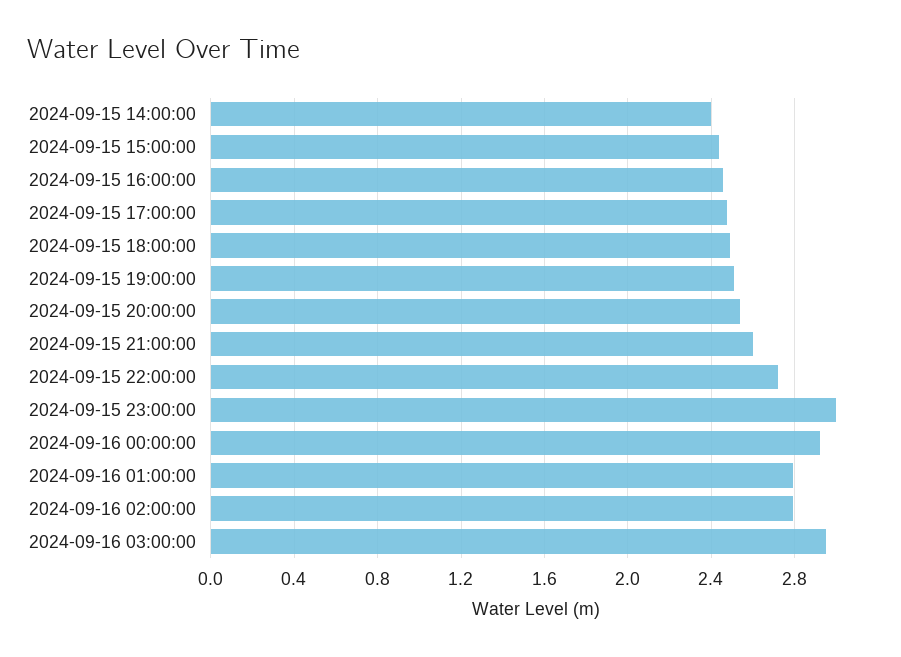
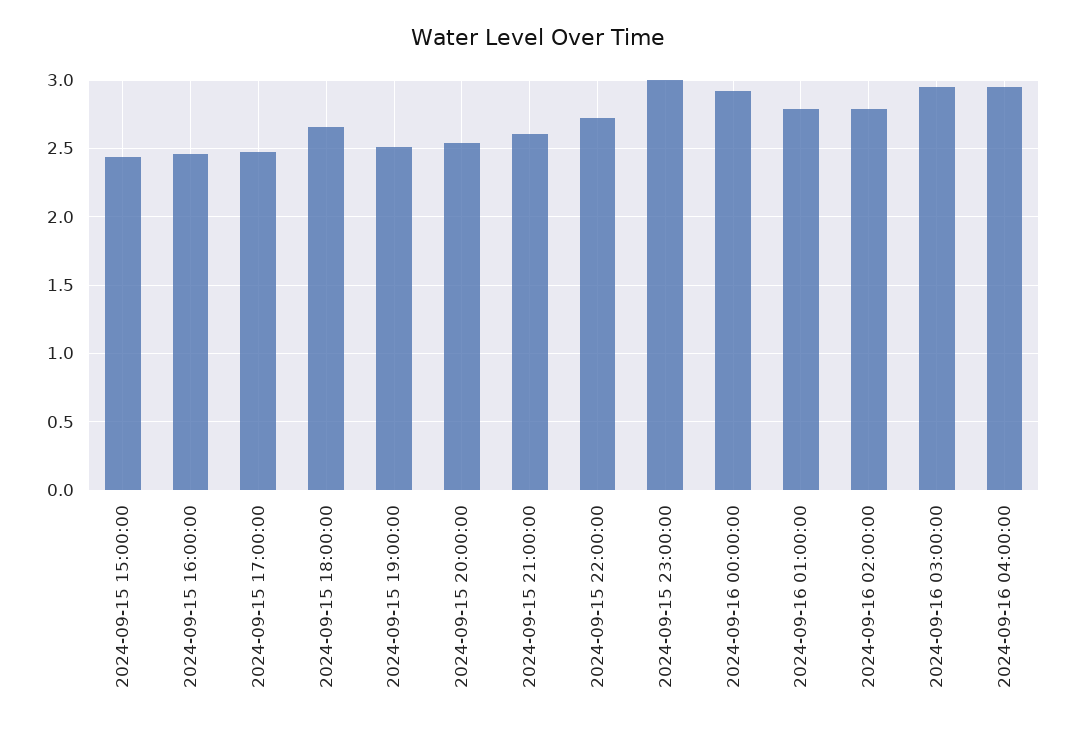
2024-09-15 14:00:00: 2.4 -> none
2024-09-15 18:00:00: 2.5 -> 2.65
2024-09-16 04:00:00: none -> 2.95

